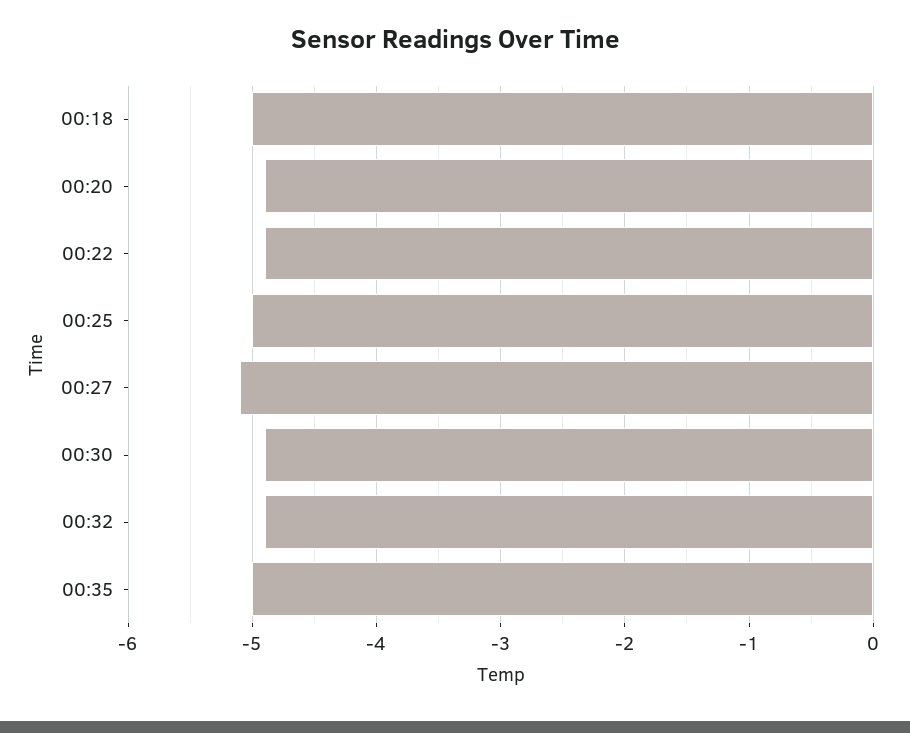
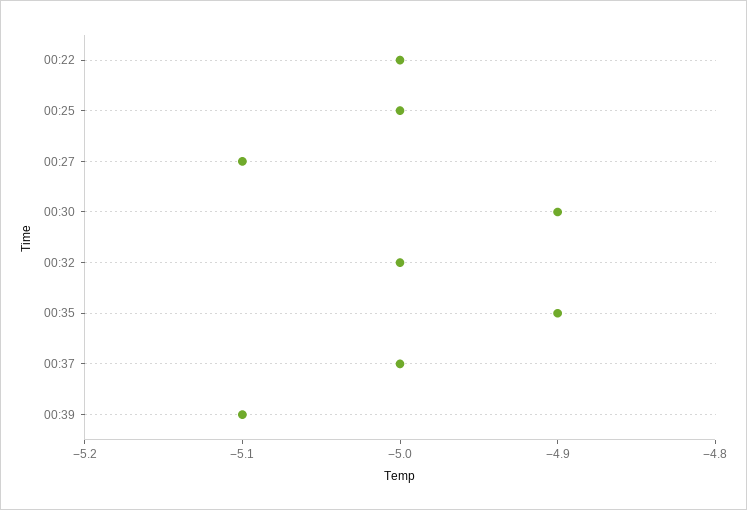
00:18: -5 -> none
00:20: -4.9 -> none
00:22: -4.9 -> -5
00:32: -4.9 -> -5
00:35: -5 -> -4.9
00:37: none -> -5
00:39: none -> -5.1

